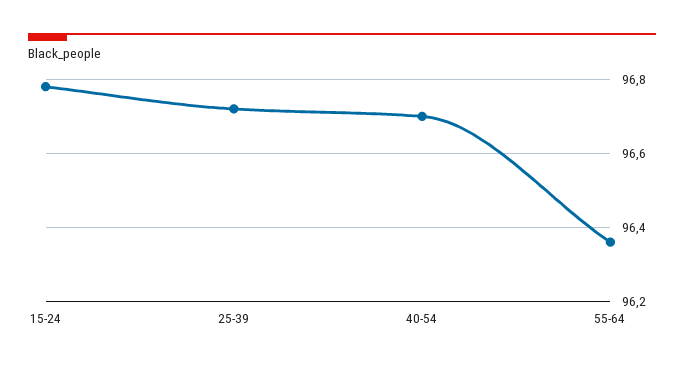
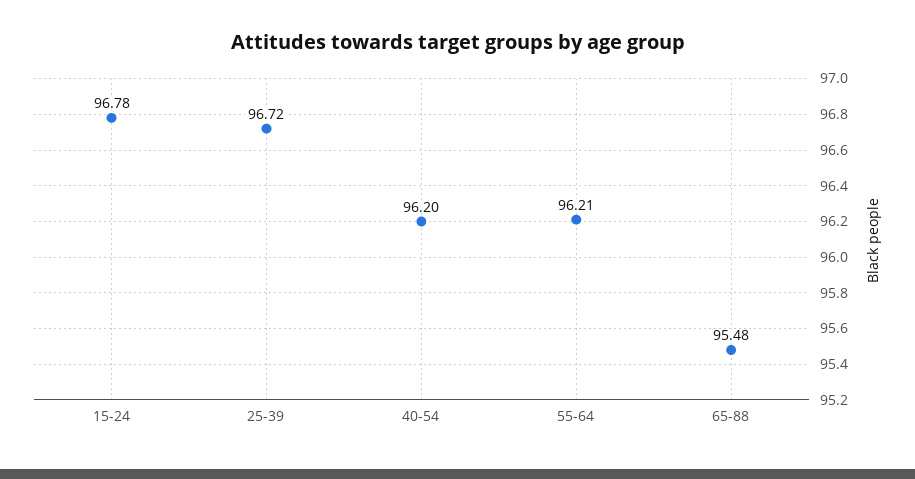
40-54: 96.7 -> 96.2
55-64: 96.35 -> 96.21
65-88: none -> 95.48

